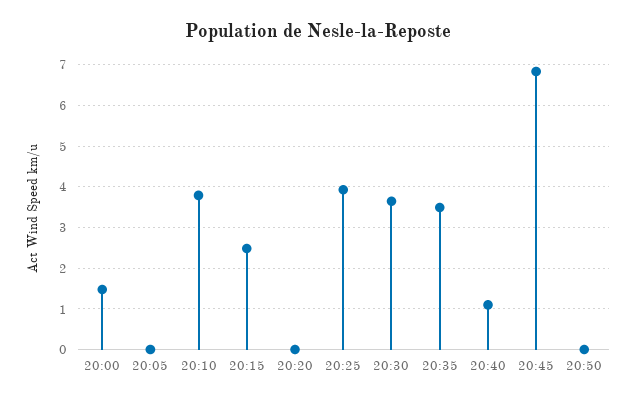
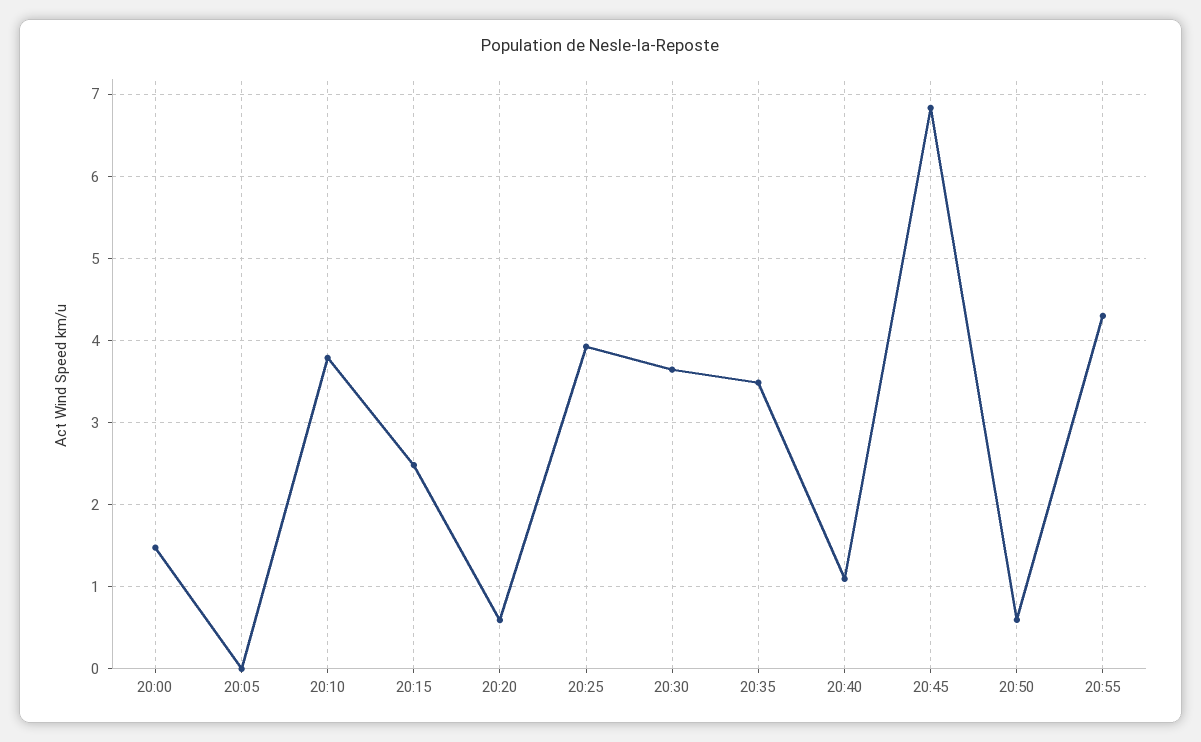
20:20: 0 -> 0.6
20:50: 0 -> 0.6
20:55: none -> 4.3

